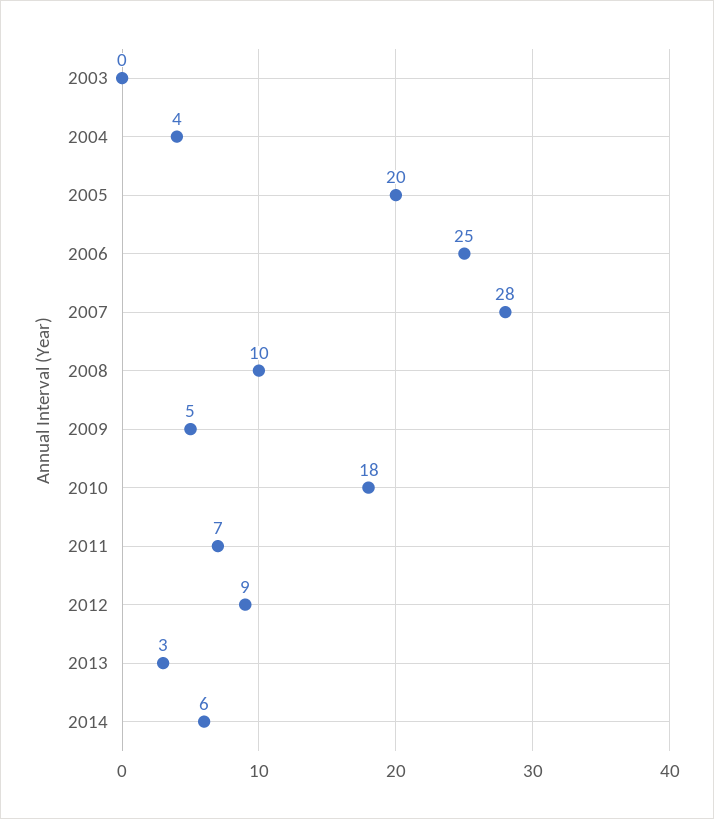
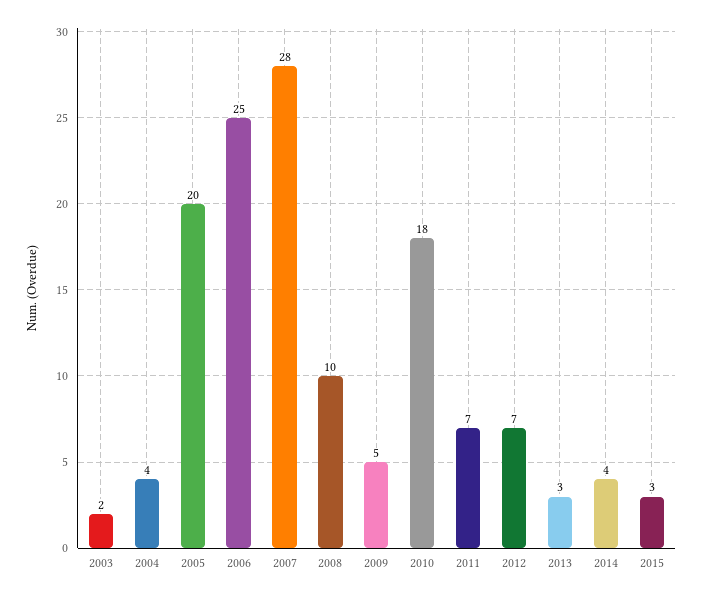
2003: 0 -> 2
2012: 9 -> 7
2014: 6 -> 4
2015: none -> 3

